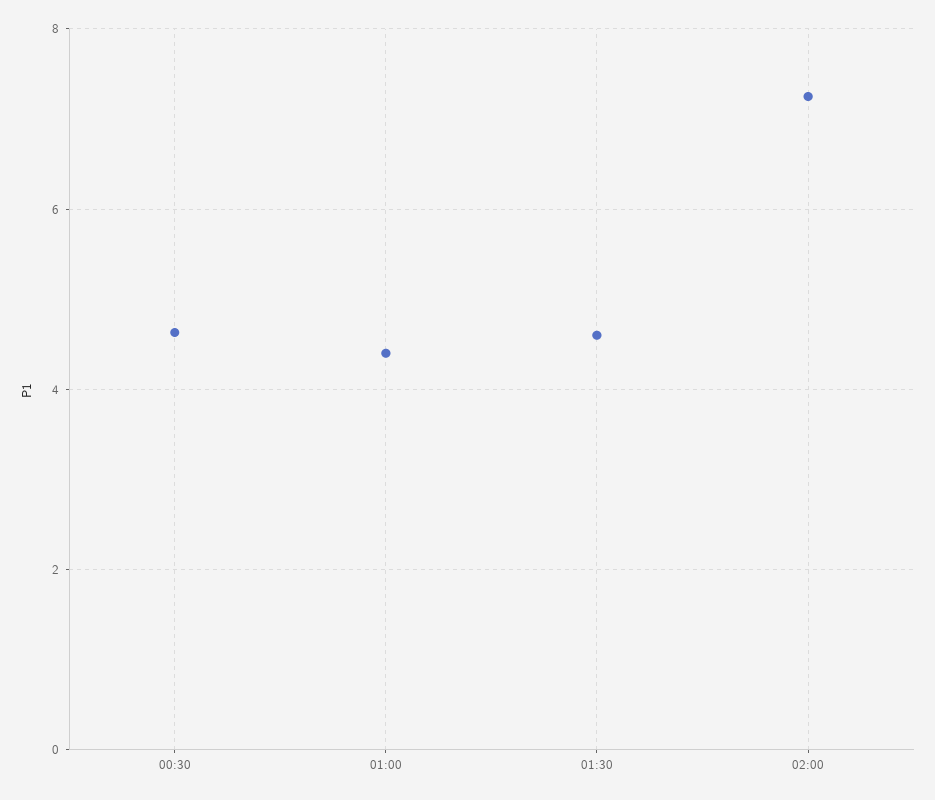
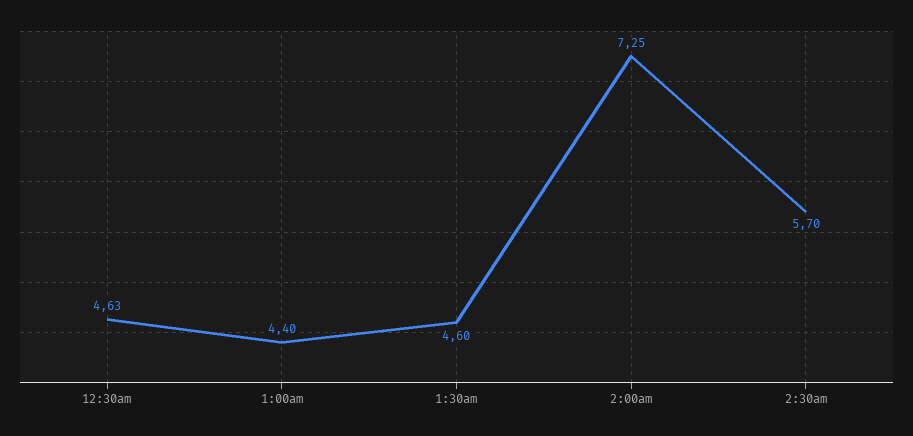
2:30am: none -> 5.7

